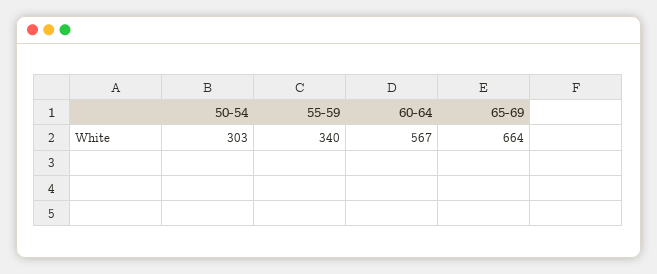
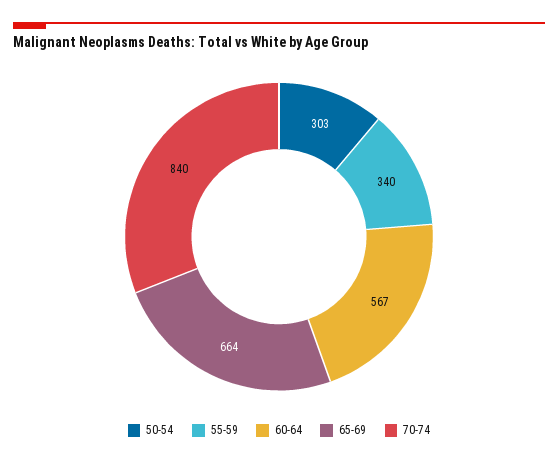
70-74: none -> 840

